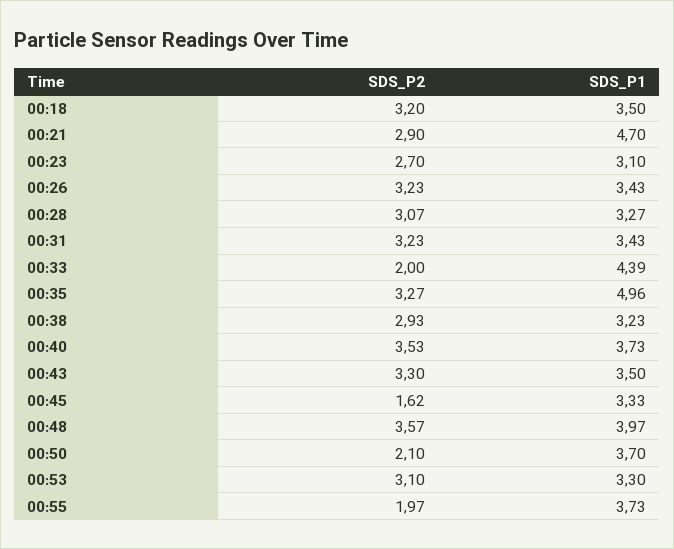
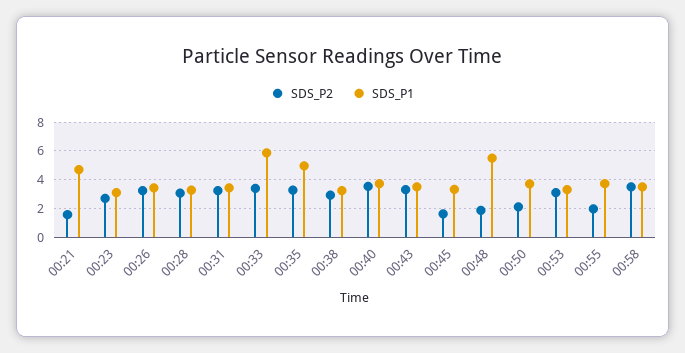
SDS_P2, 00:18: 3.2 -> none
SDS_P1, 00:18: 3.5 -> none
SDS_P2, 00:21: 2.9 -> 1.5
SDS_P2, 00:33: 2 -> 3.5
SDS_P1, 00:33: 4.39 -> 6
SDS_P2, 00:48: 3.57 -> 2
SDS_P1, 00:48: 3.97 -> 5.5
SDS_P2, 00:58: none -> 3.5
SDS_P1, 00:58: none -> 3.5

